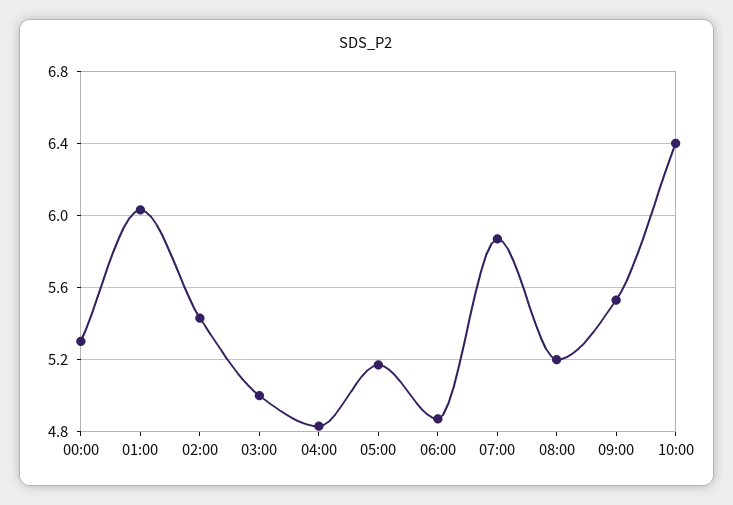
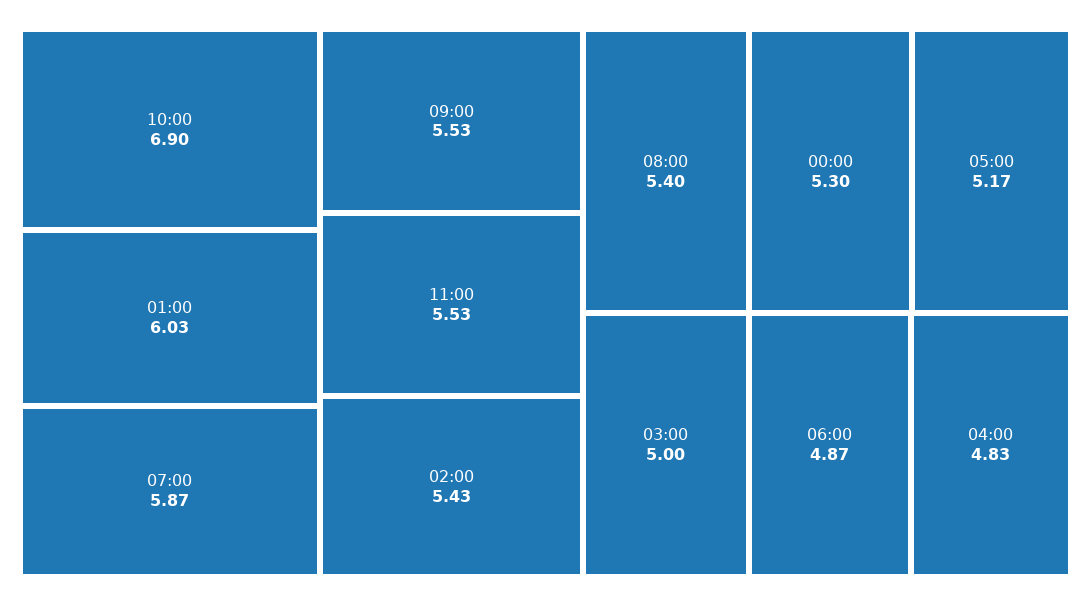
08:00: 5.2 -> 5.4
10:00: 6.4 -> 6.9
11:00: none -> 5.53

